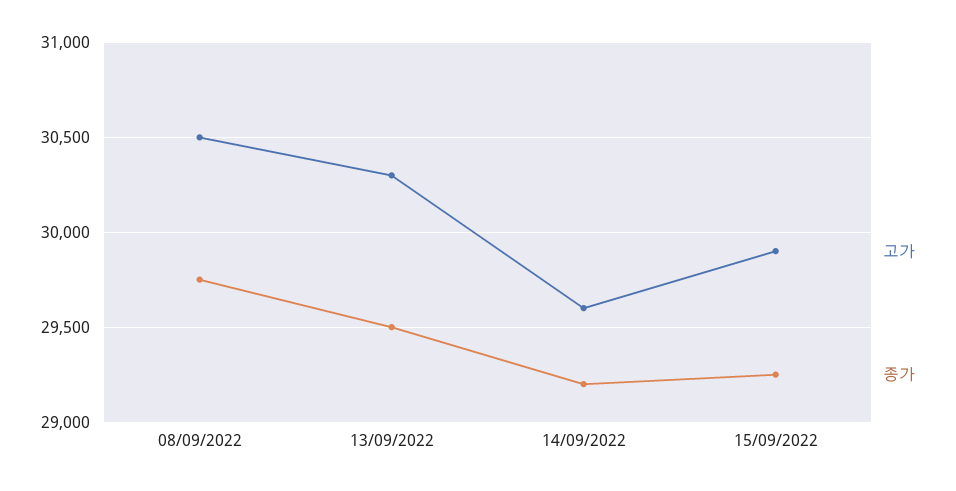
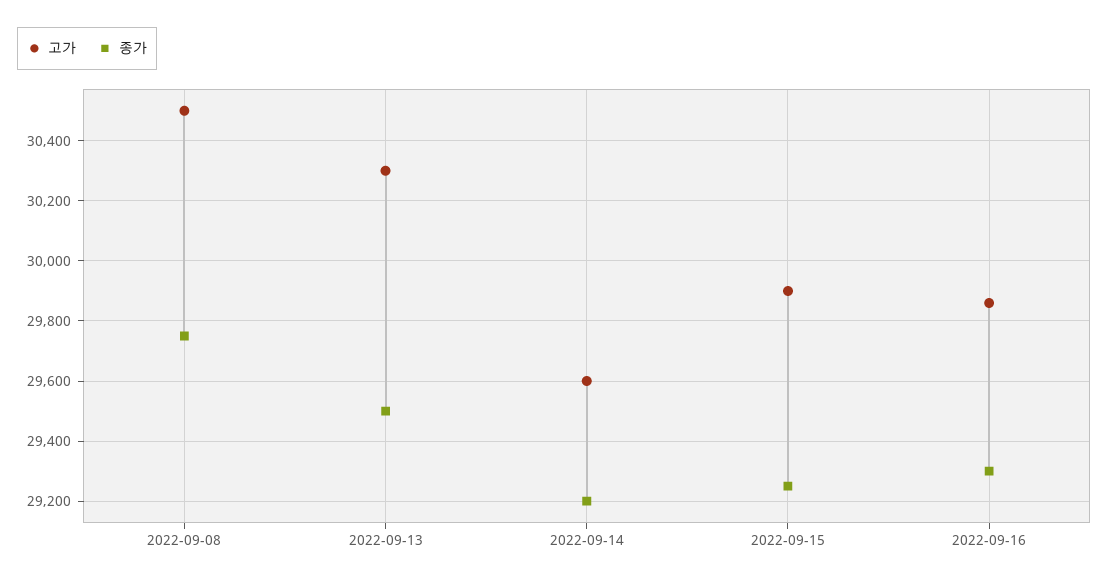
고가, 2022-09-16: none -> 29860
종가, 2022-09-16: none -> 29300

